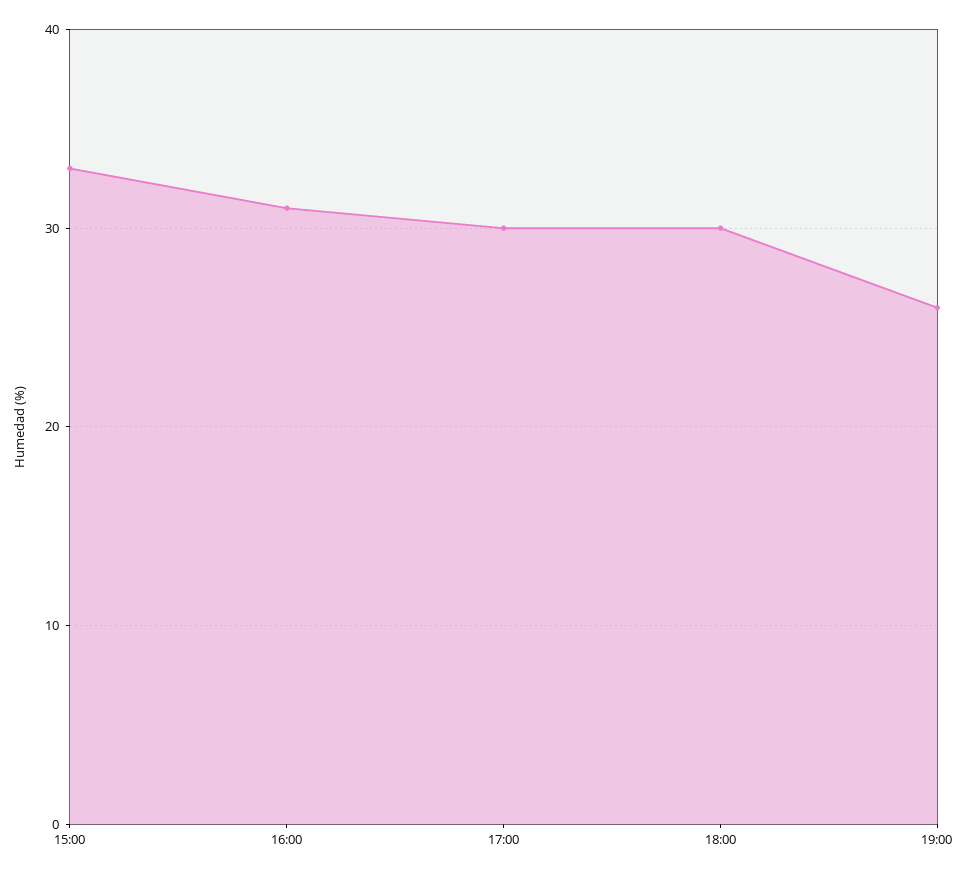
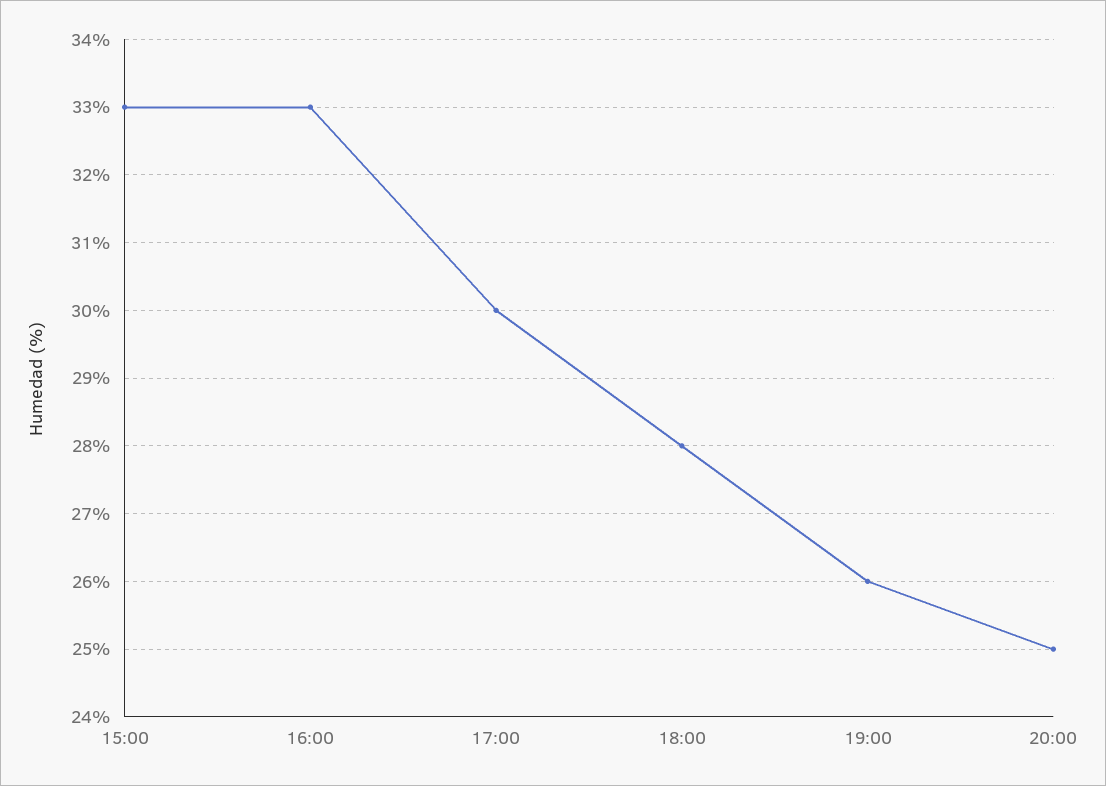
16:00: 31 -> 33
18:00: 30 -> 28
20:00: none -> 25

